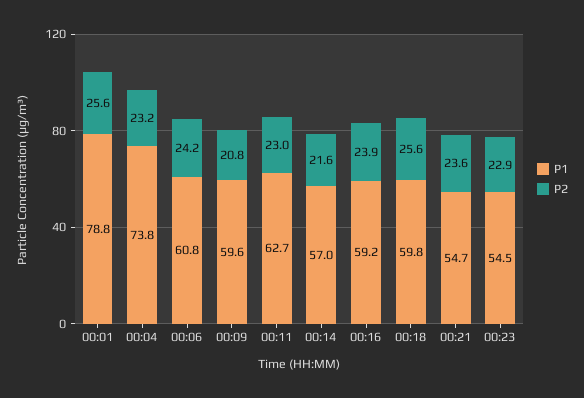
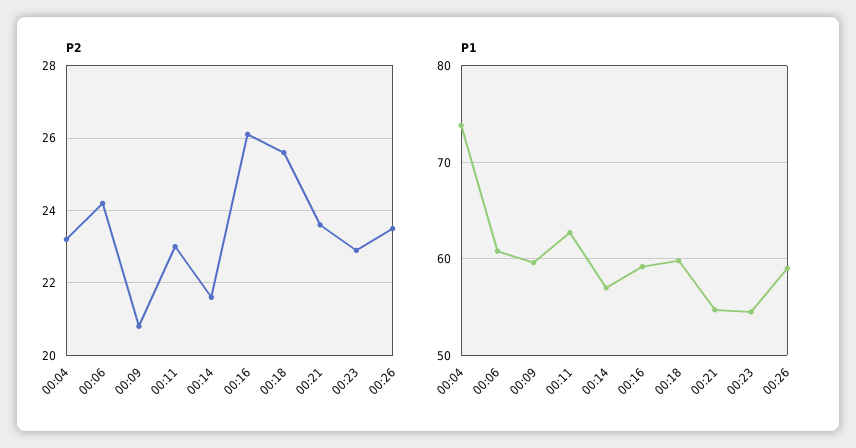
P1, 00:01: 78.8 -> none
P2, 00:01: 25.6 -> none
P2, 00:16: 23.9 -> 26
P2, 00:26: none -> 23.5
P1, 00:26: none -> 59

